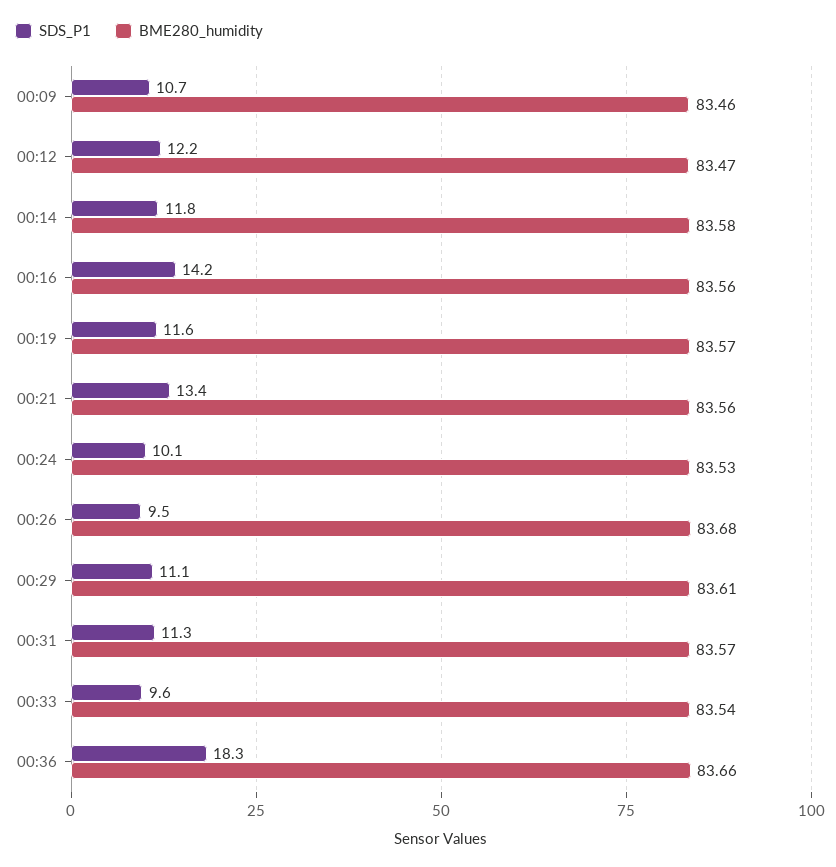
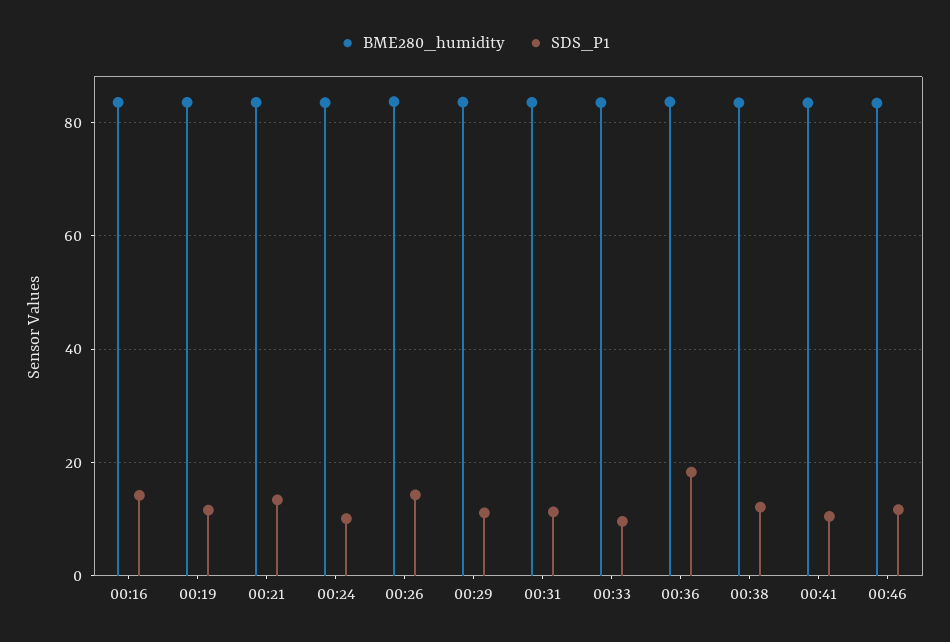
SDS_P1, 00:09: 10.7 -> none
BME280_humidity, 00:09: 83.46 -> none
SDS_P1, 00:12: 12.2 -> none
BME280_humidity, 00:12: 83.47 -> none
SDS_P1, 00:14: 11.8 -> none
BME280_humidity, 00:14: 83.58 -> none
SDS_P1, 00:26: 9.5 -> 14
BME280_humidity, 00:38: none -> 84
SDS_P1, 00:38: none -> 12
BME280_humidity, 00:41: none -> 84
SDS_P1, 00:41: none -> 10
BME280_humidity, 00:46: none -> 84
SDS_P1, 00:46: none -> 12

